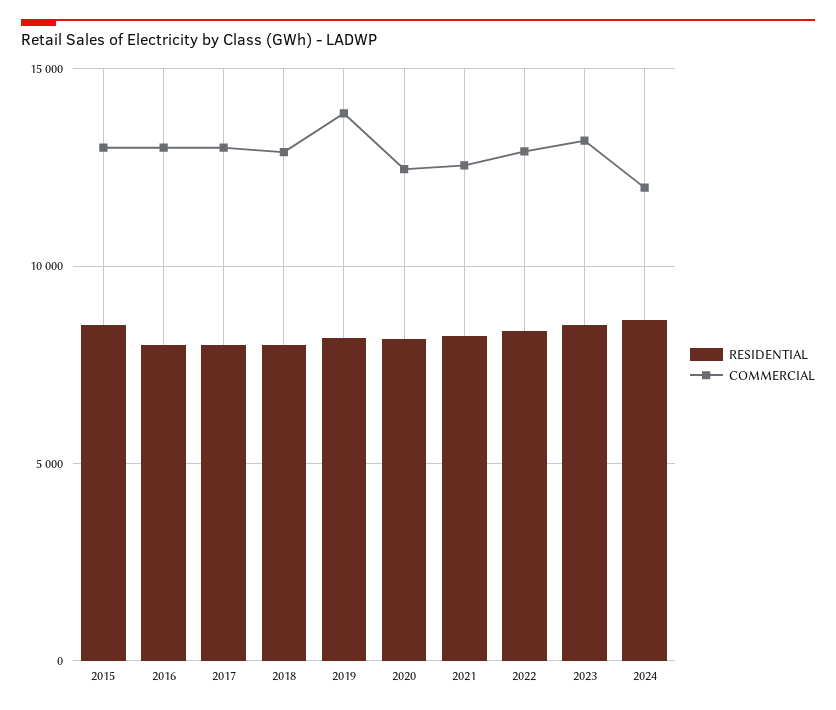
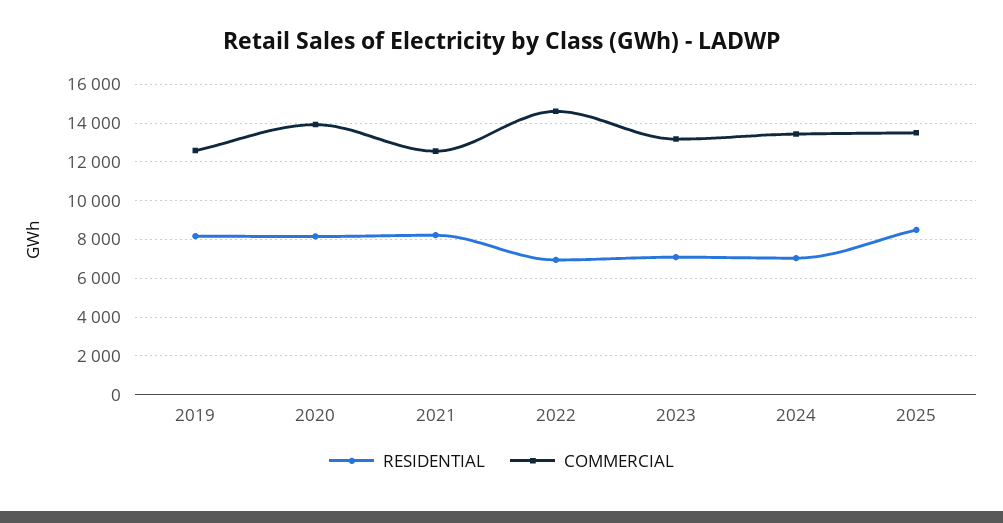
RESIDENTIAL, 2015: 8500 -> none
COMMERCIAL, 2015: 13000 -> none
RESIDENTIAL, 2016: 8000 -> none
COMMERCIAL, 2016: 13000 -> none
RESIDENTIAL, 2017: 8000 -> none
COMMERCIAL, 2017: 13000 -> none
RESIDENTIAL, 2018: 8000 -> none
COMMERCIAL, 2018: 13000 -> none
COMMERCIAL, 2019: 14000 -> 12500
COMMERCIAL, 2020: 12500 -> 14000
RESIDENTIAL, 2022: 8500 -> 7000
COMMERCIAL, 2022: 13000 -> 14500
RESIDENTIAL, 2023: 8500 -> 7000
RESIDENTIAL, 2024: 8500 -> 7000
COMMERCIAL, 2024: 12000 -> 13500
RESIDENTIAL, 2025: none -> 8500
COMMERCIAL, 2025: none -> 13500

